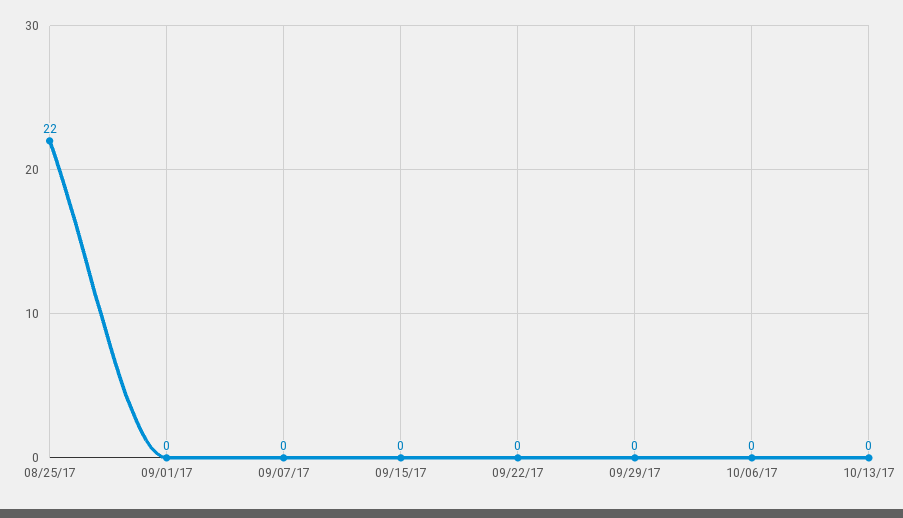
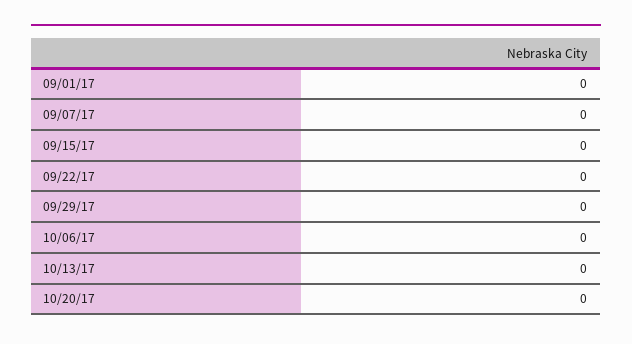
08/25/17: 22 -> none
10/20/17: none -> 0

